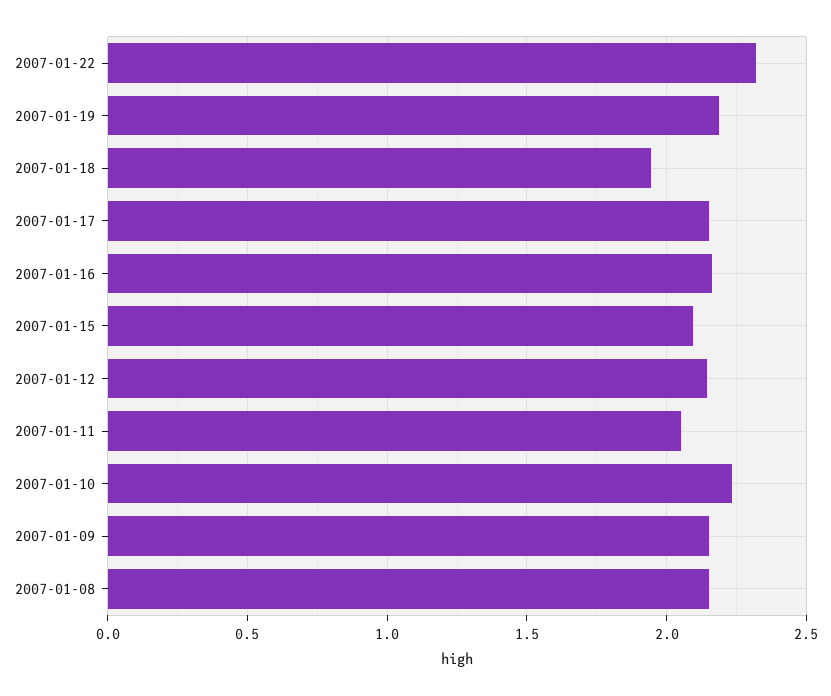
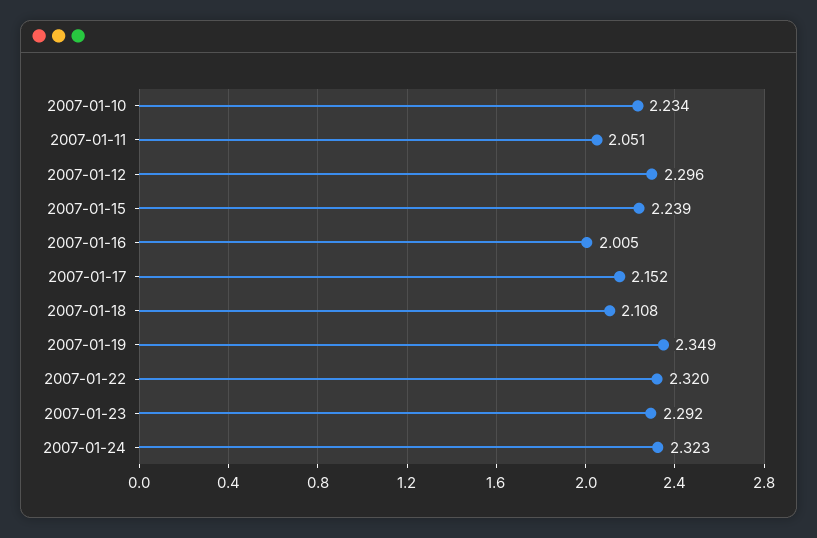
2007-01-19: 2.2 -> 2.349
2007-01-18: 1.95 -> 2.108
2007-01-16: 2.15 -> 2.005
2007-01-15: 2.1 -> 2.239
2007-01-12: 2.15 -> 2.296
2007-01-09: 2.15 -> none
2007-01-08: 2.15 -> none
2007-01-23: none -> 2.292
2007-01-24: none -> 2.323

